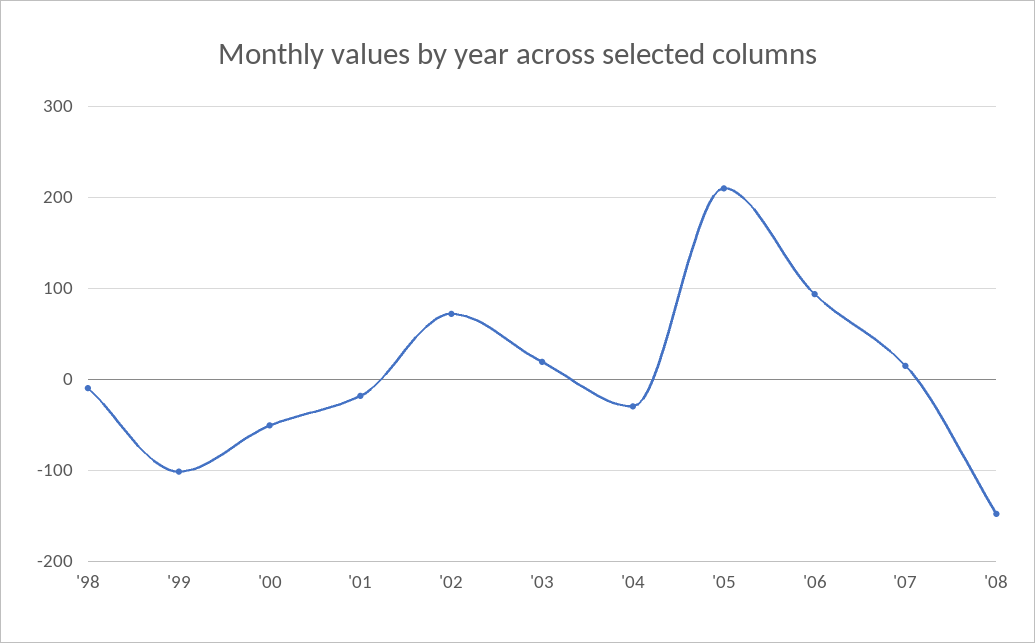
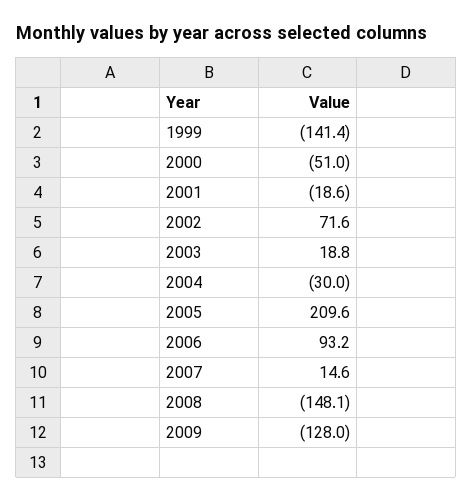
'98: -10 -> none
'99: -100 -> -141.4
2009: none -> -128

